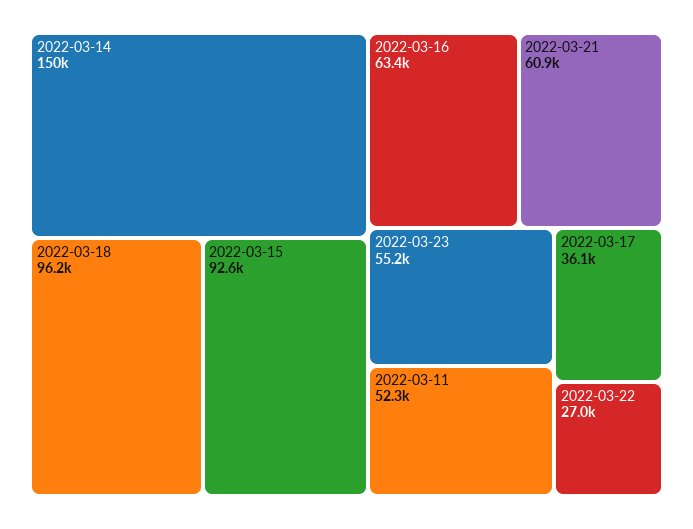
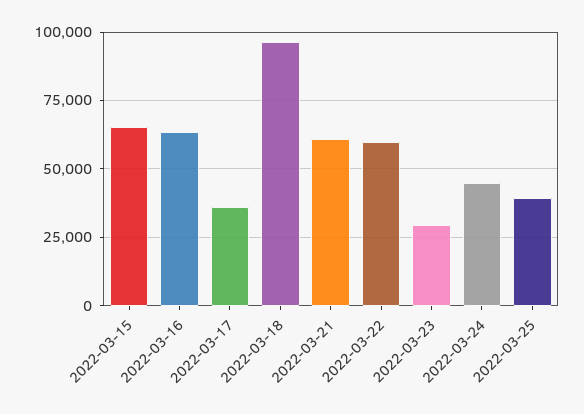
2022-03-14: 150000 -> none
2022-03-15: 92600 -> 65000
2022-03-23: 55200 -> 30000
2022-03-11: 52300 -> none
2022-03-22: 27000 -> 60000
2022-03-24: none -> 45000
2022-03-25: none -> 40000

